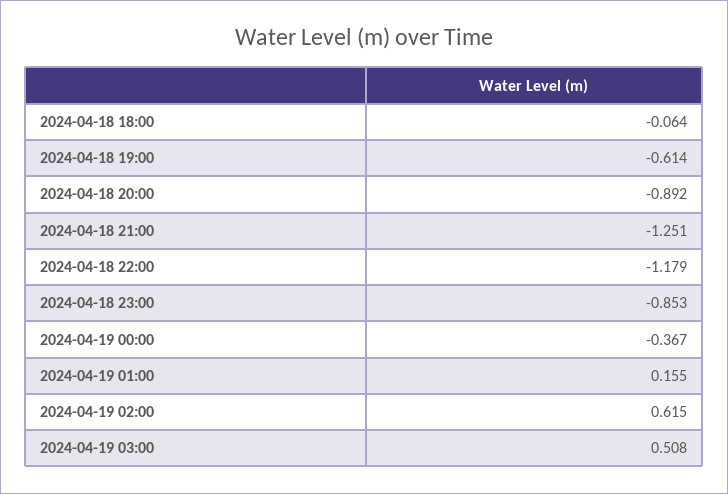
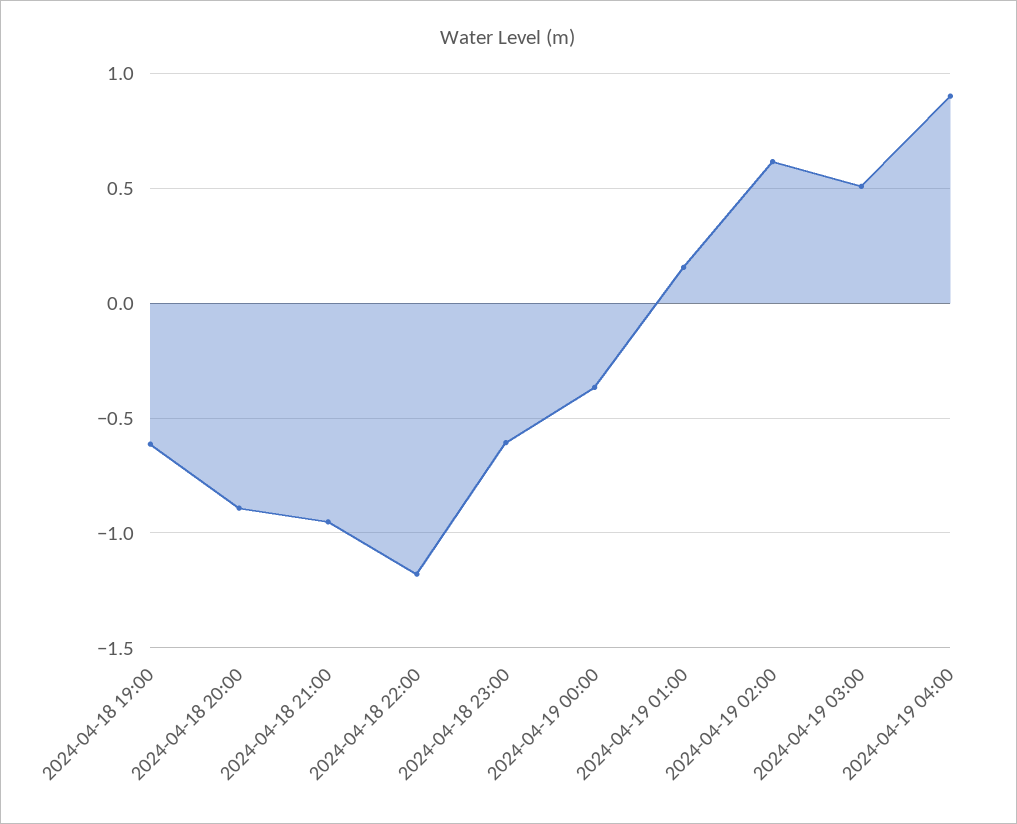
2024-04-18 18:00: -0.064 -> none
2024-04-18 21:00: -1.251 -> -0.95
2024-04-18 23:00: -0.853 -> -0.6
2024-04-19 04:00: none -> 0.9

